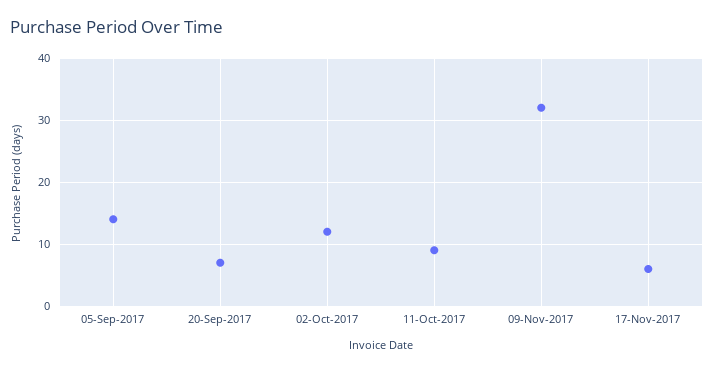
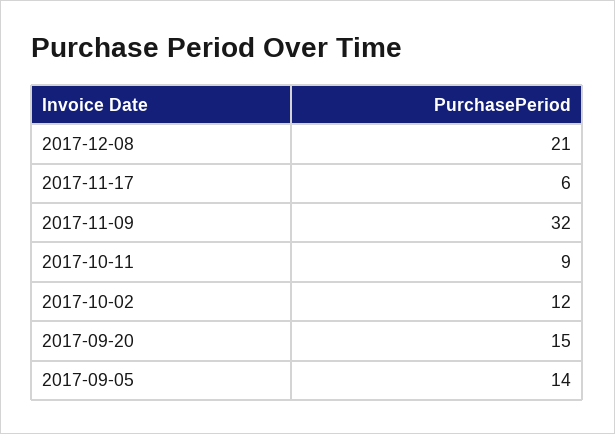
20-Sep-2017: 7 -> 15
2017-12-08: none -> 21

